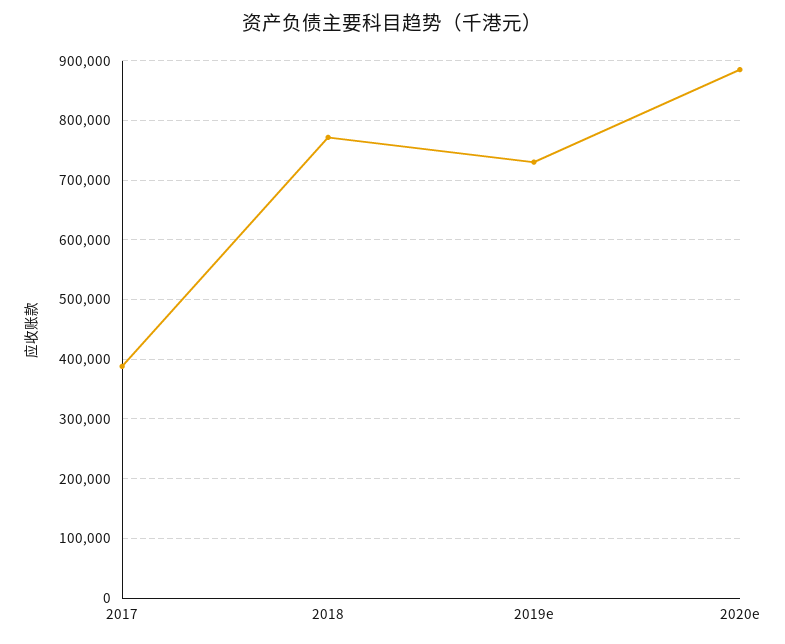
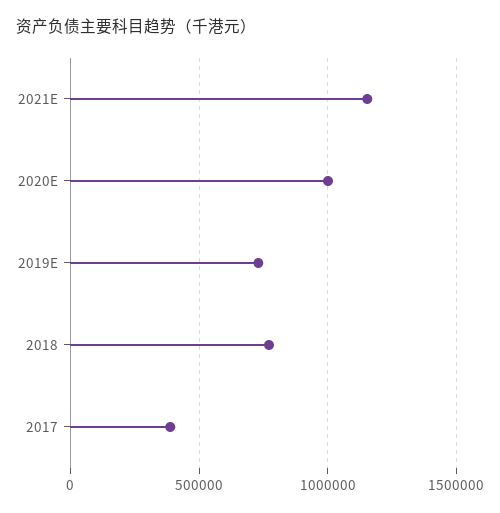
2020e: 880000 -> 1000000
2021E: none -> 1150000

